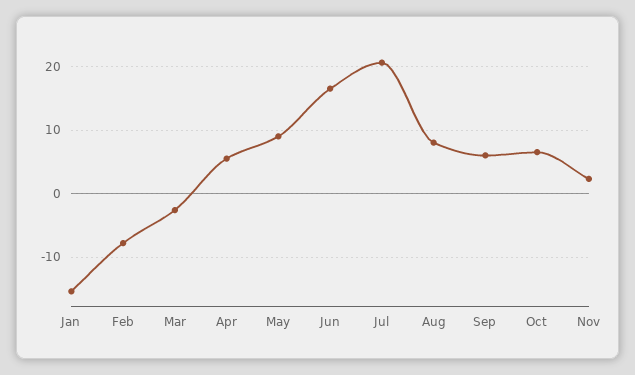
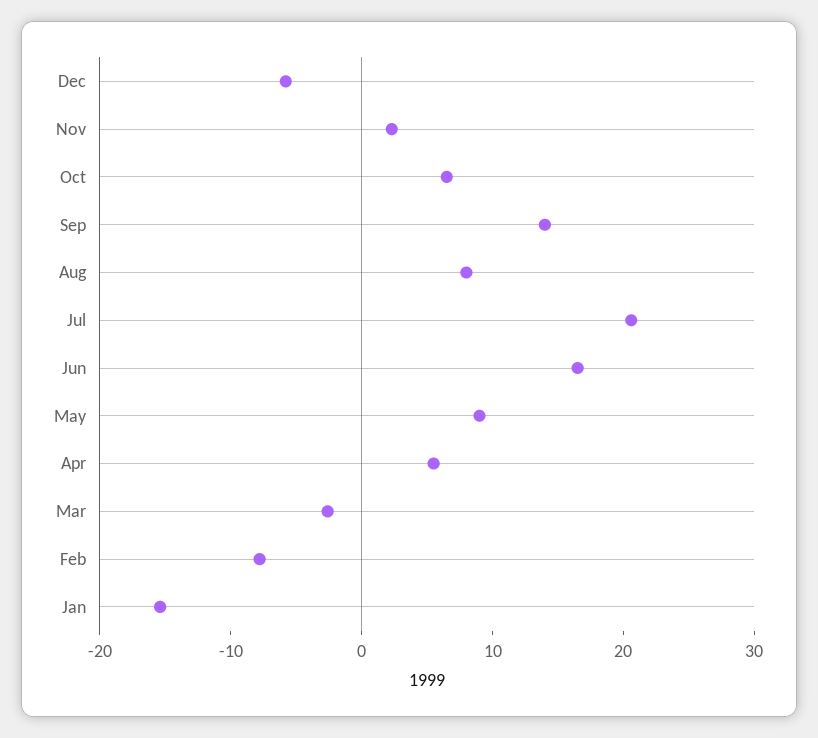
Sep: 6 -> 14
Dec: none -> -6

